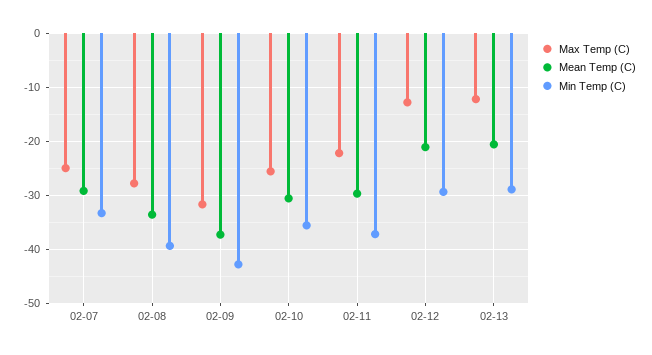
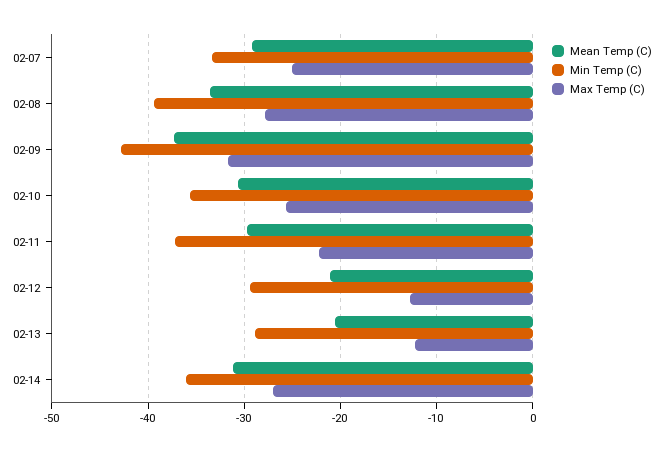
Mean Temp (C), 02-14: none -> -31
Min Temp (C), 02-14: none -> -36
Max Temp (C), 02-14: none -> -27

